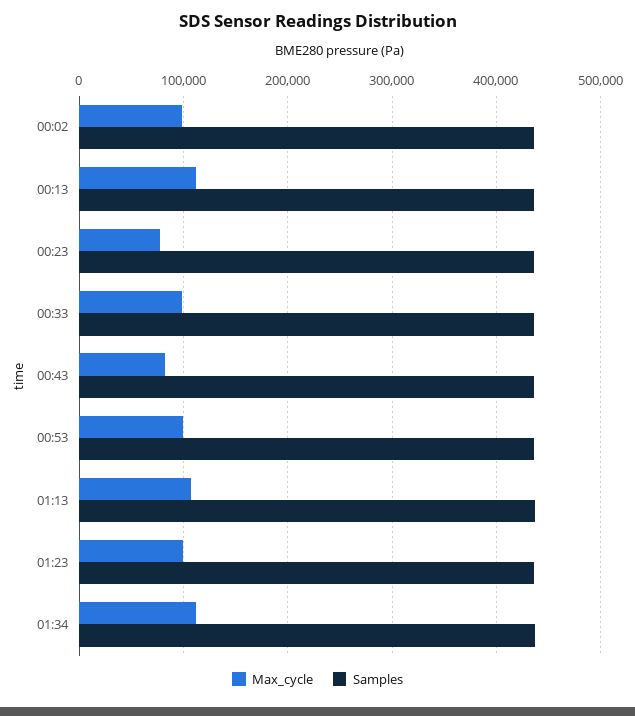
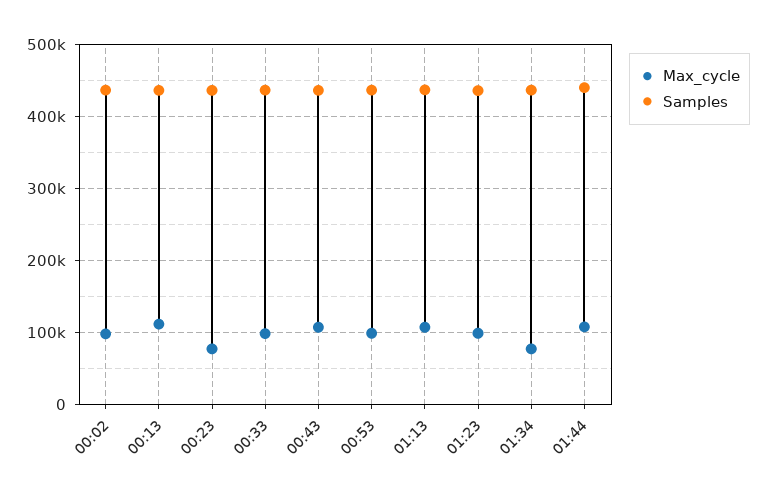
Max_cycle, 00:43: 80000 -> 110000
Max_cycle, 01:34: 110000 -> 80000
Max_cycle, 01:44: none -> 110000
Samples, 01:44: none -> 440000

